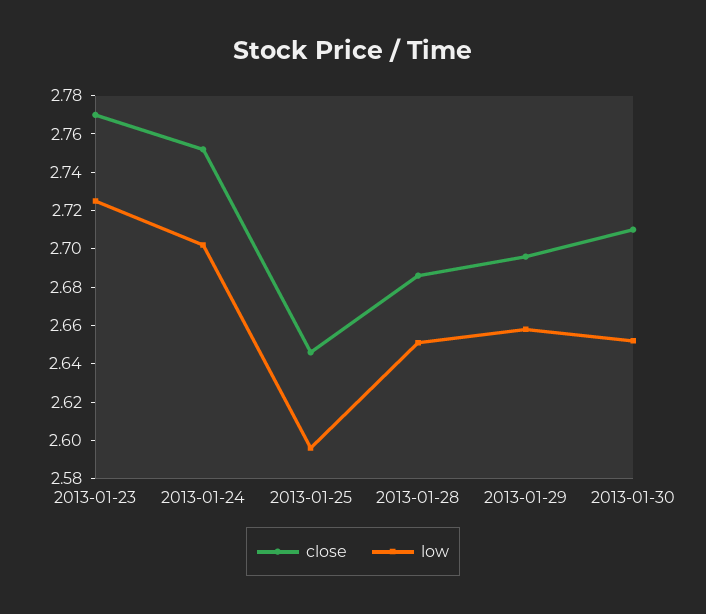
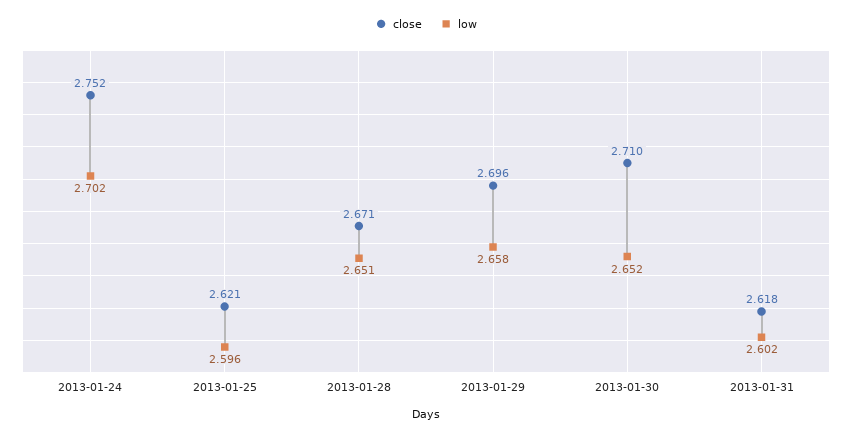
close, 2013-01-23: 2.77 -> none
low, 2013-01-23: 2.725 -> none
close, 2013-01-25: 2.645 -> 2.621
close, 2013-01-28: 2.685 -> 2.671
close, 2013-01-31: none -> 2.618
low, 2013-01-31: none -> 2.602

